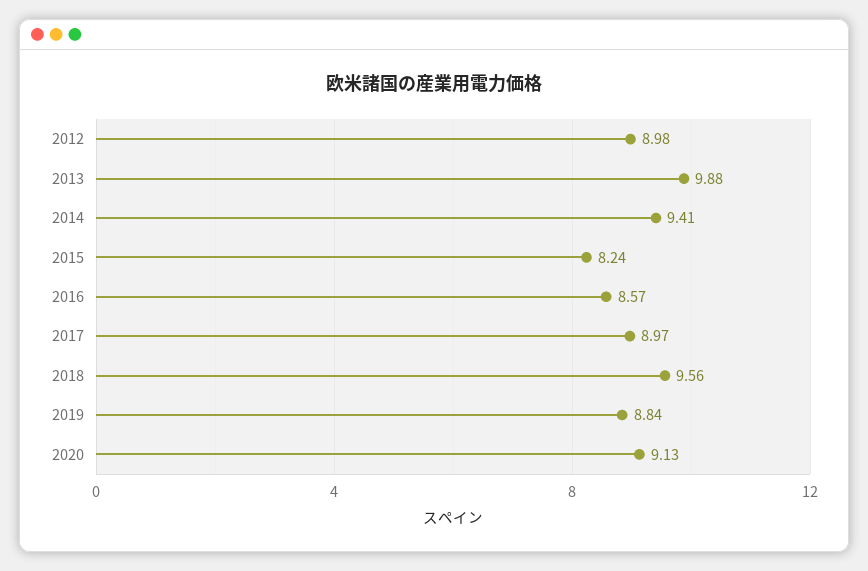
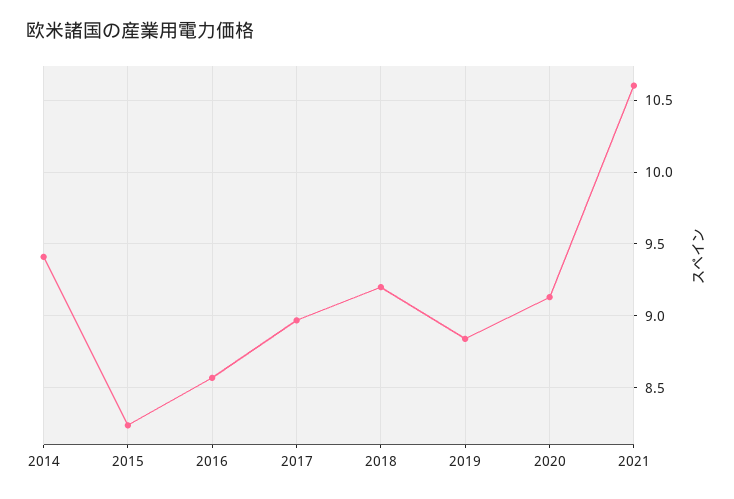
2012: 8.98 -> none
2013: 9.88 -> none
2018: 9.56 -> 9.2
2021: none -> 10.6

